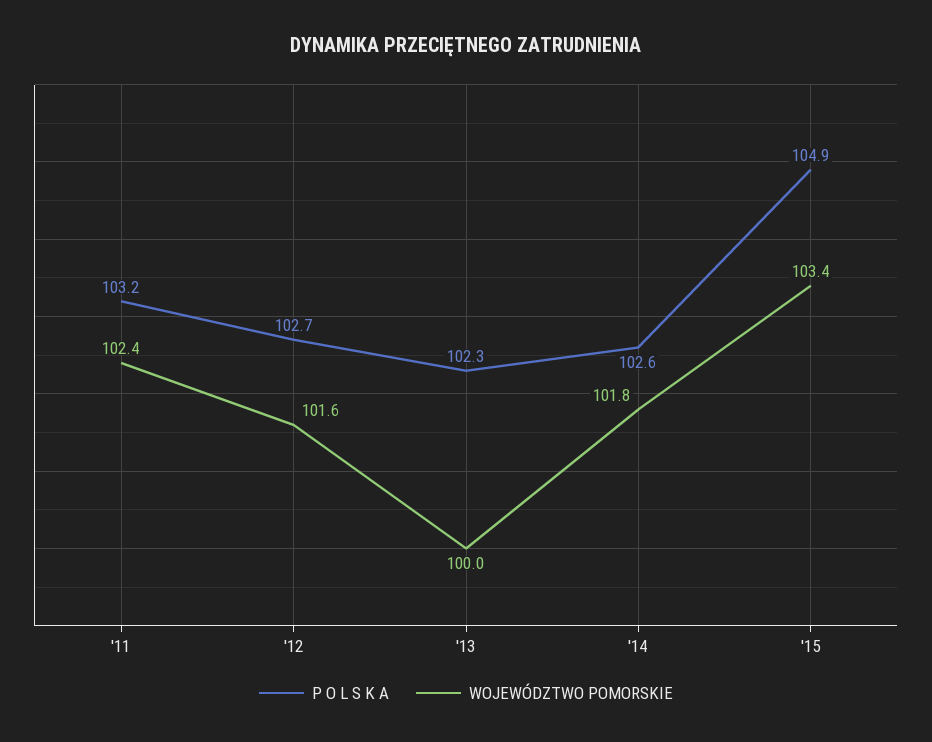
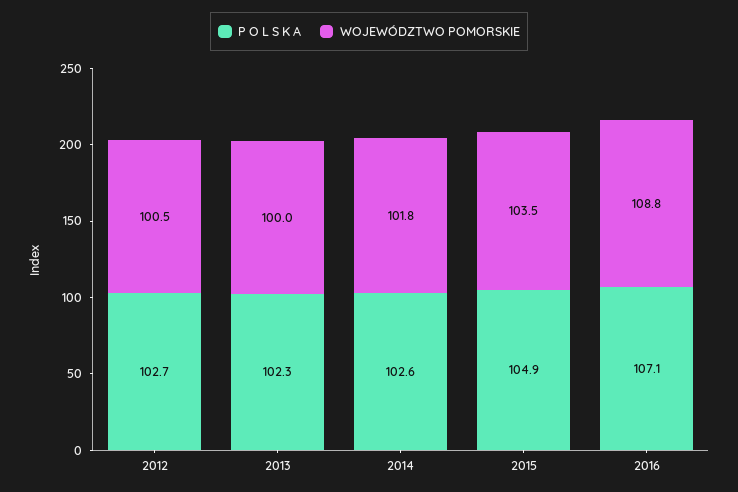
P O L S K A, '11: 103.2 -> none
WOJEWÓDZTWO POMORSKIE, '11: 102.4 -> none
WOJEWÓDZTWO POMORSKIE, '12: 101.6 -> 100.5
WOJEWÓDZTWO POMORSKIE, '15: 103.4 -> 103.5
P O L S K A, 2016: none -> 107.1
WOJEWÓDZTWO POMORSKIE, 2016: none -> 108.8

